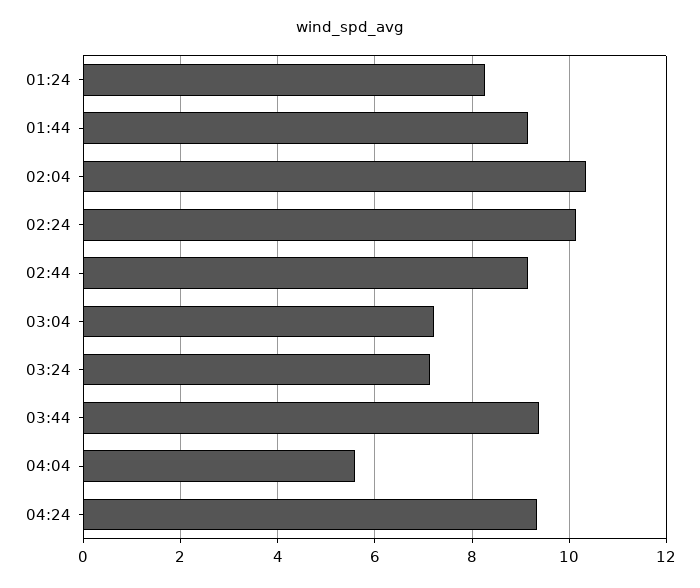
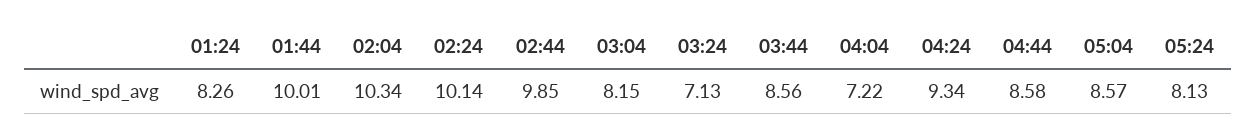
01:44: 9.2 -> 10.01
02:44: 9.2 -> 9.85
03:04: 7.2 -> 8.15
03:44: 9.4 -> 8.56
04:04: 5.6 -> 7.22
04:44: none -> 8.58
05:04: none -> 8.57
05:24: none -> 8.13

